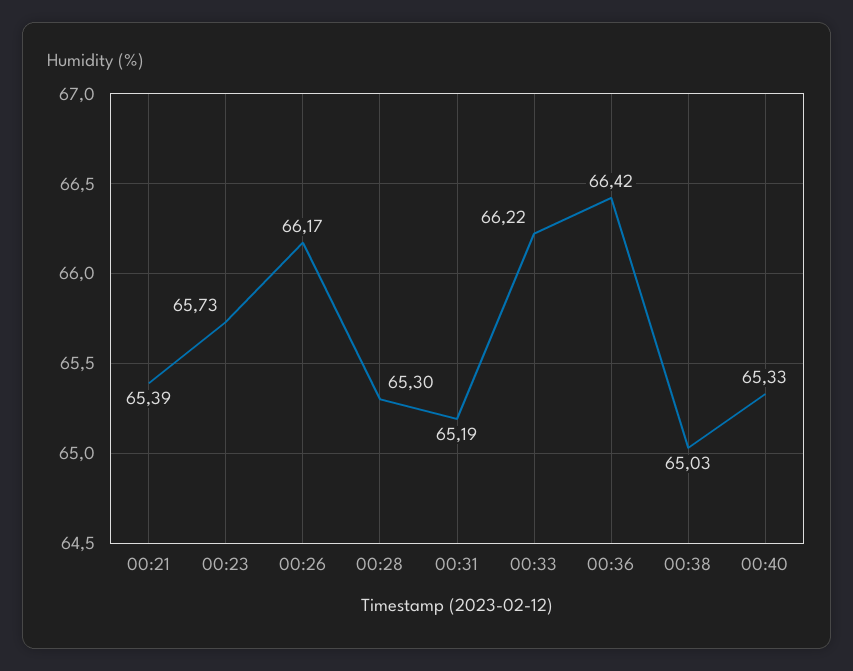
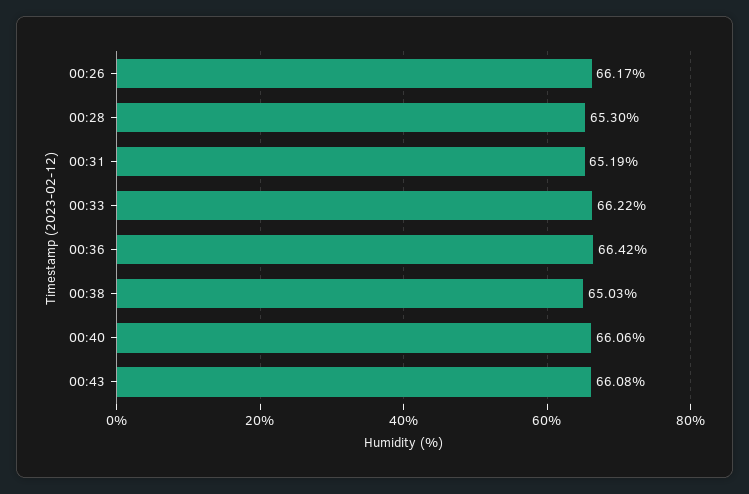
00:21: 65.39 -> none
00:23: 65.73 -> none
00:40: 65.33 -> 66.06
00:43: none -> 66.08

